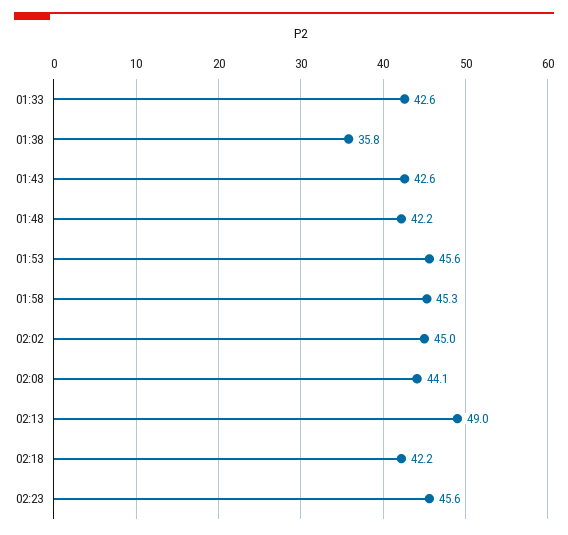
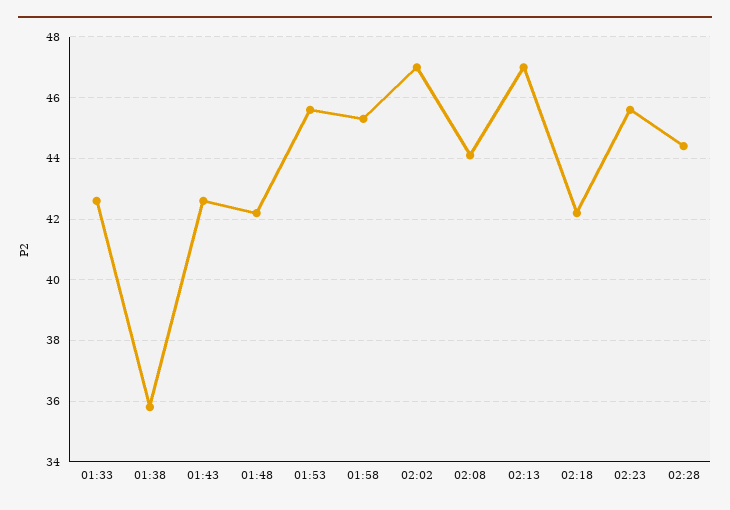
02:02: 45 -> 47
02:13: 49 -> 47
02:28: none -> 44.5

